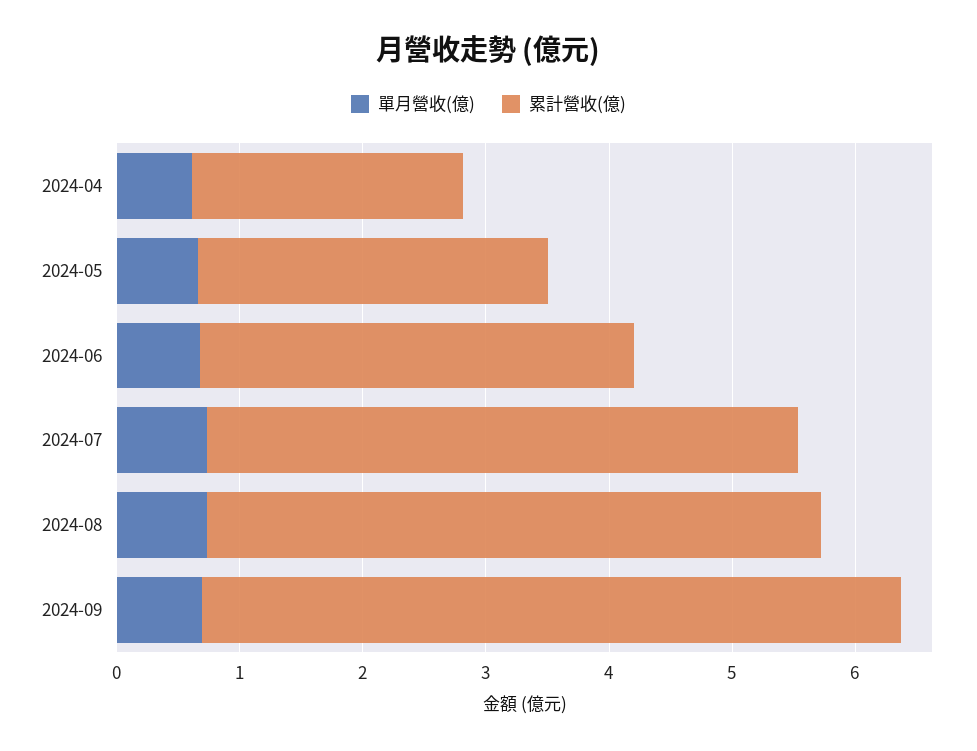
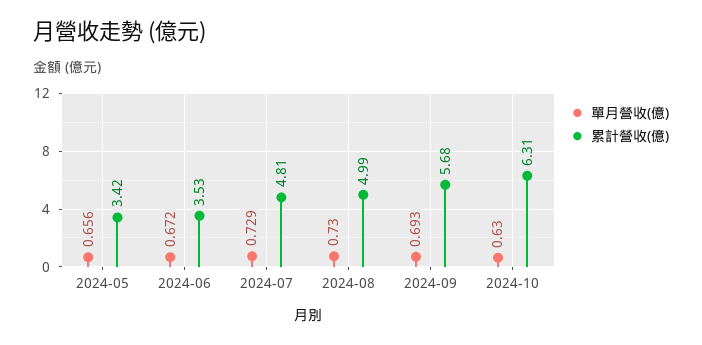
單月營收(億), 2024-04: 0.6 -> none
累計營收(億), 2024-04: 2.2 -> none
累計營收(億), 2024-05: 2.8 -> 3.42
單月營收(億), 2024-10: none -> 0.63
累計營收(億), 2024-10: none -> 6.31

